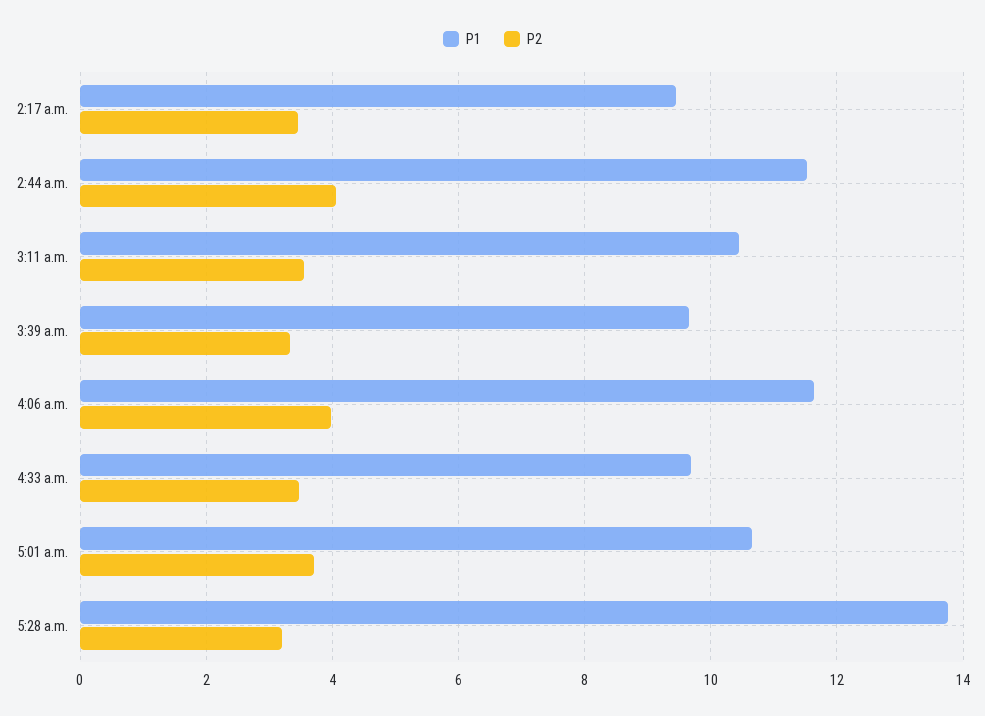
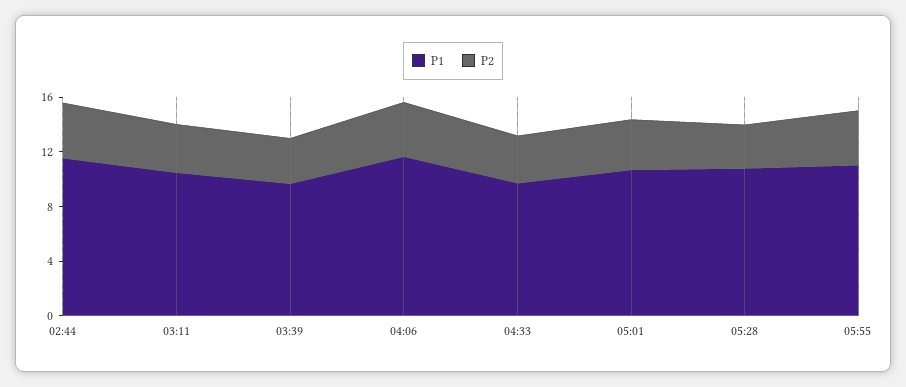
P1, 2:17 a.m.: 9.4 -> none
P2, 2:17 a.m.: 3.4 -> none
P1, 5:28 a.m.: 13.8 -> 11
P1, 05:55: none -> 11
P2, 05:55: none -> 4

